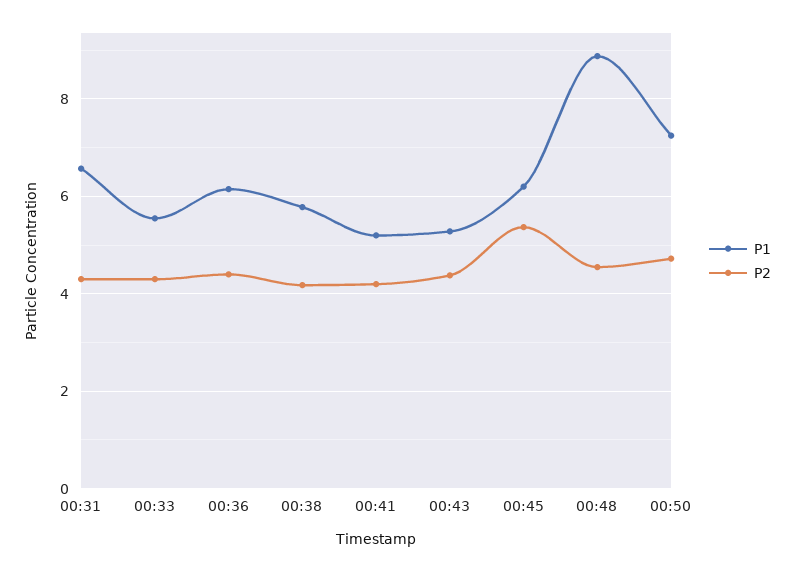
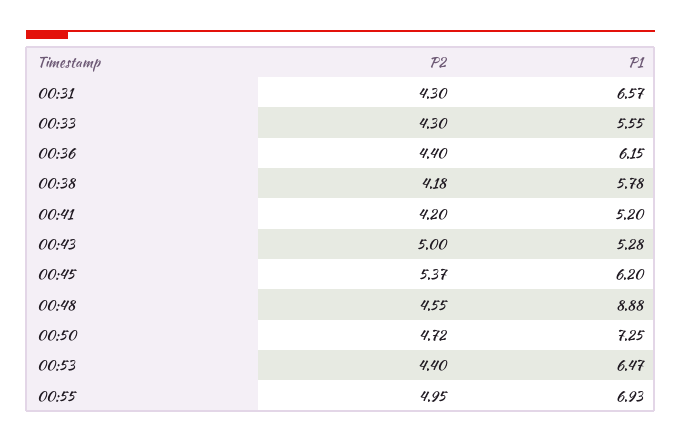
P2, 00:43: 4.4 -> 5
P2, 00:53: none -> 4.4
P1, 00:53: none -> 6.47
P2, 00:55: none -> 4.95
P1, 00:55: none -> 6.93

